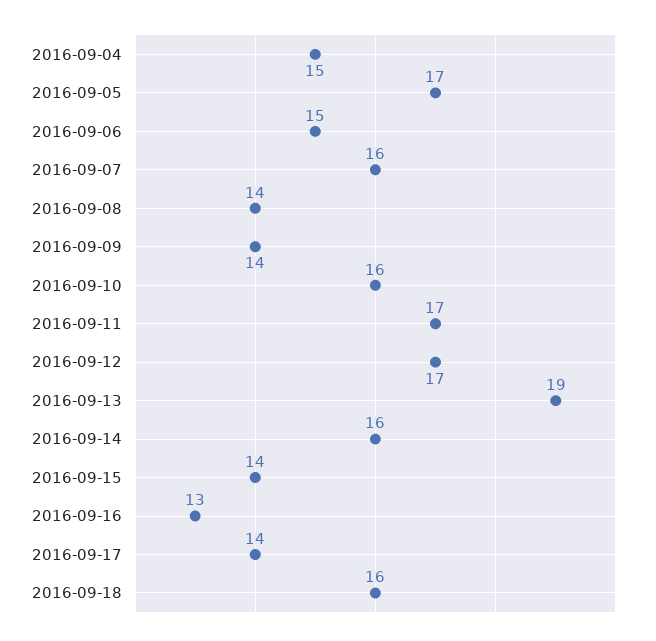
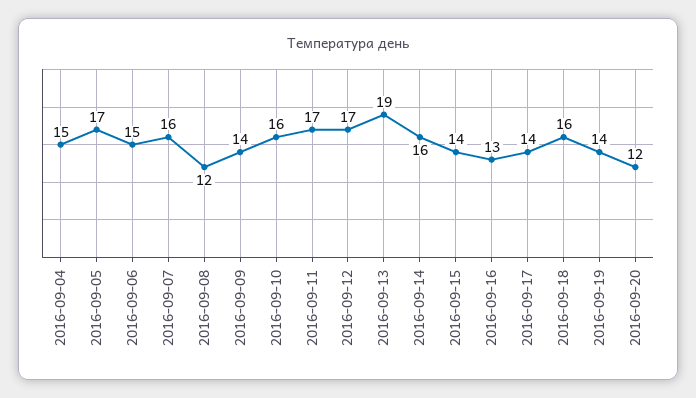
2016-09-08: 14 -> 12
2016-09-19: none -> 14
2016-09-20: none -> 12

